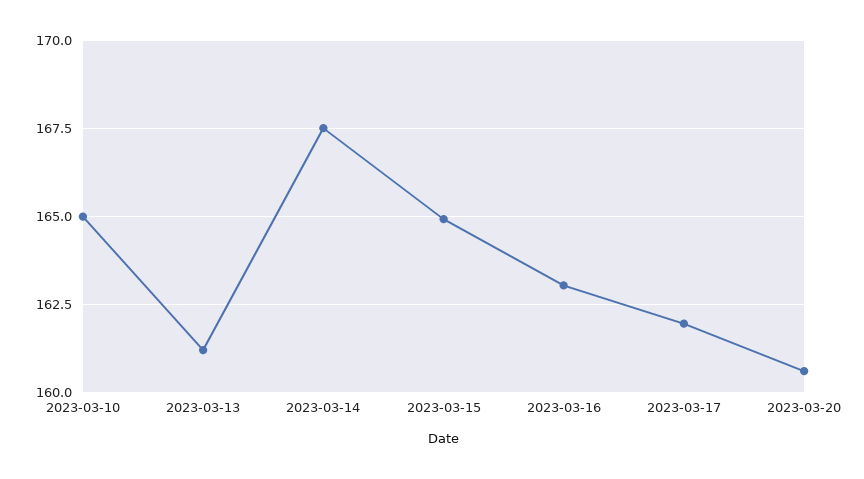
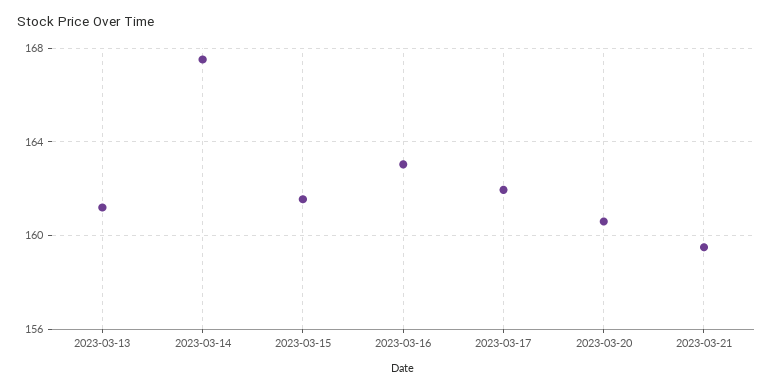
2023-03-10: 165 -> none
2023-03-15: 165 -> 161.5
2023-03-21: none -> 159.5

